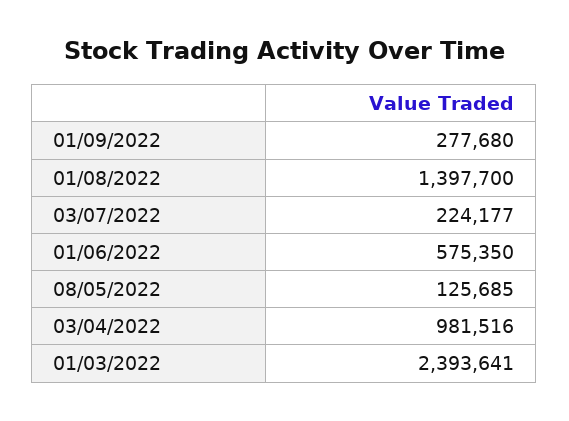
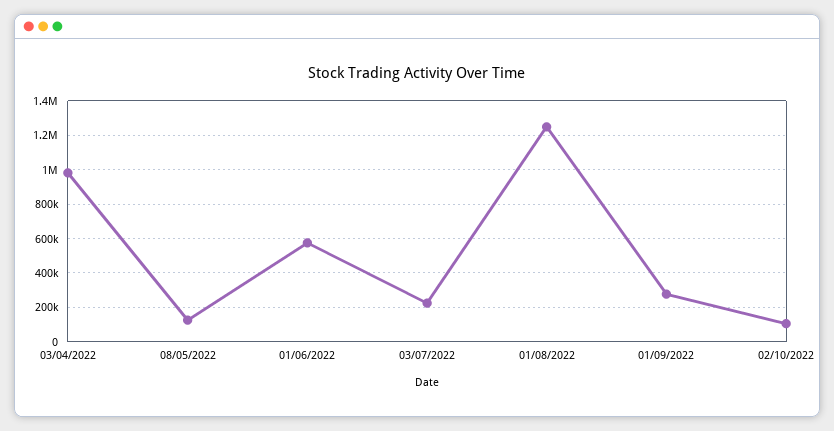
01/08/2022: 1397700 -> 1250000
01/03/2022: 2393641 -> none
02/10/2022: none -> 100000

